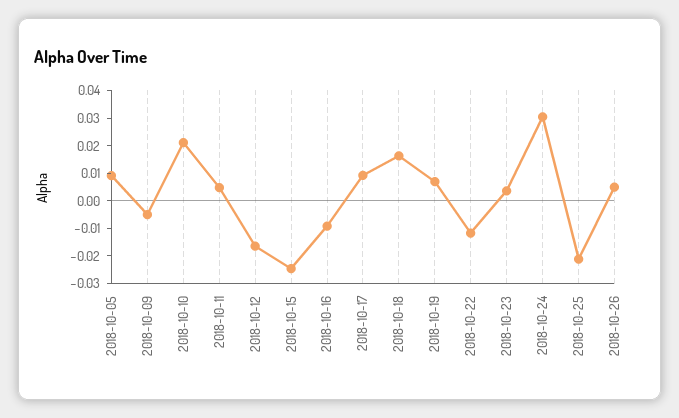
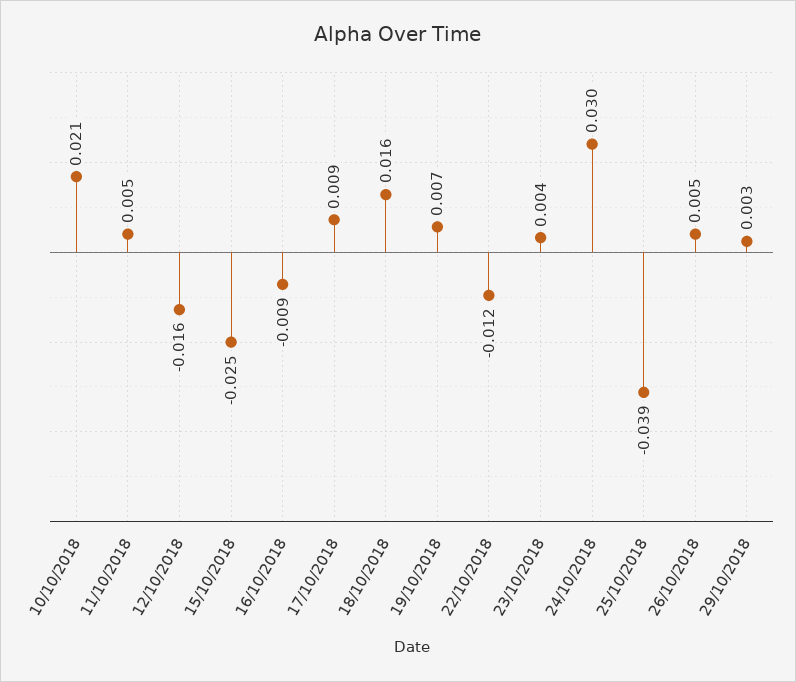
2018-10-05: 0.01 -> none
2018-10-09: -0.005 -> none
2018-10-25: -0.02 -> -0.039
29/10/2018: none -> 0.003

